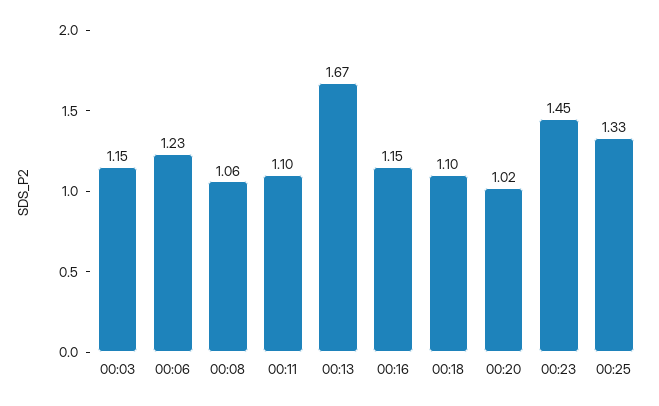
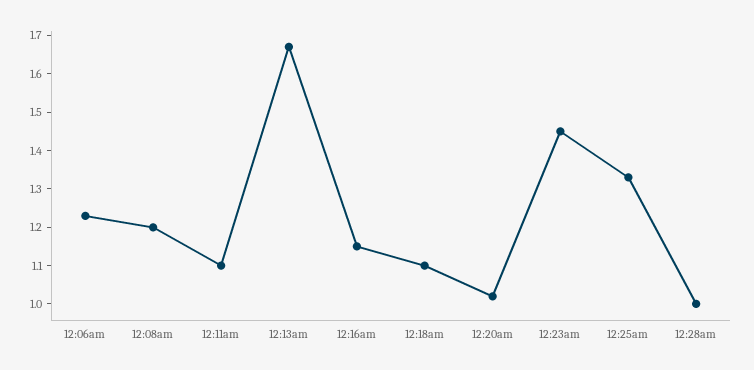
00:03: 1.15 -> none
00:08: 1.06 -> 1.2
12:28am: none -> 1

